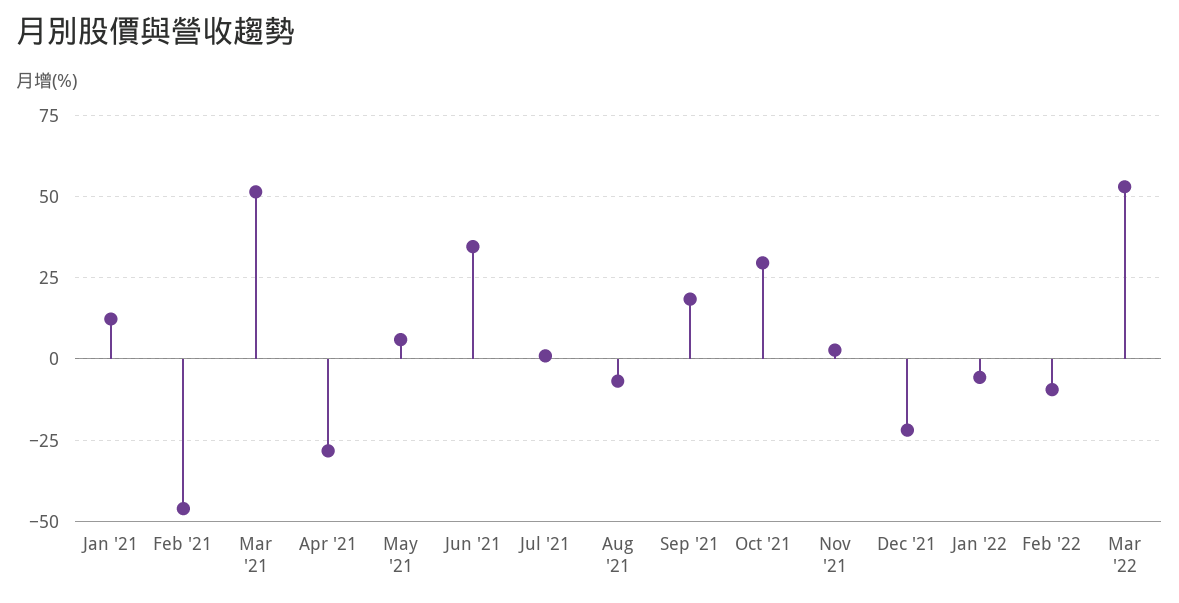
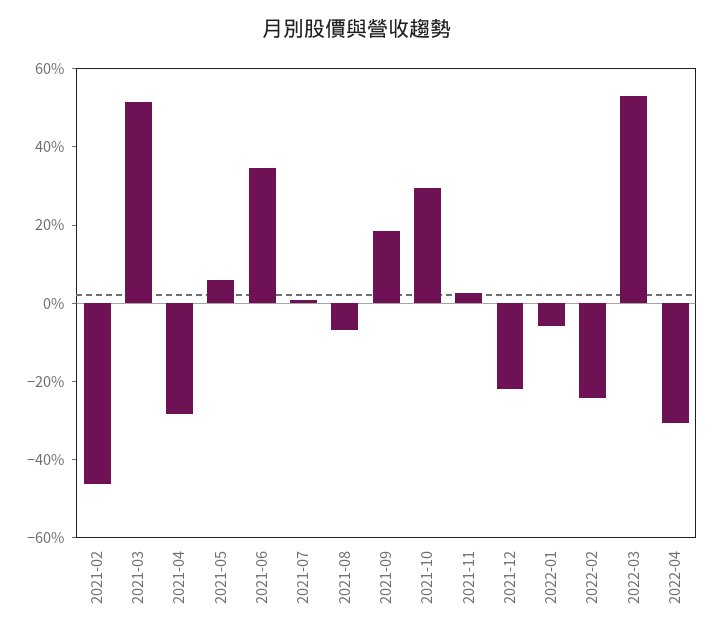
Jan '21: 12.5 -> none
Feb '22: -10 -> -25
2022-04: none -> -30

